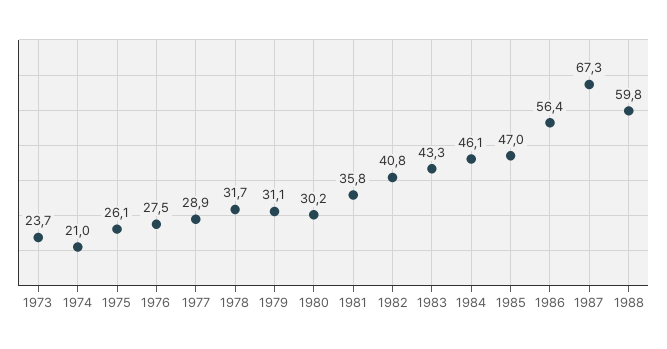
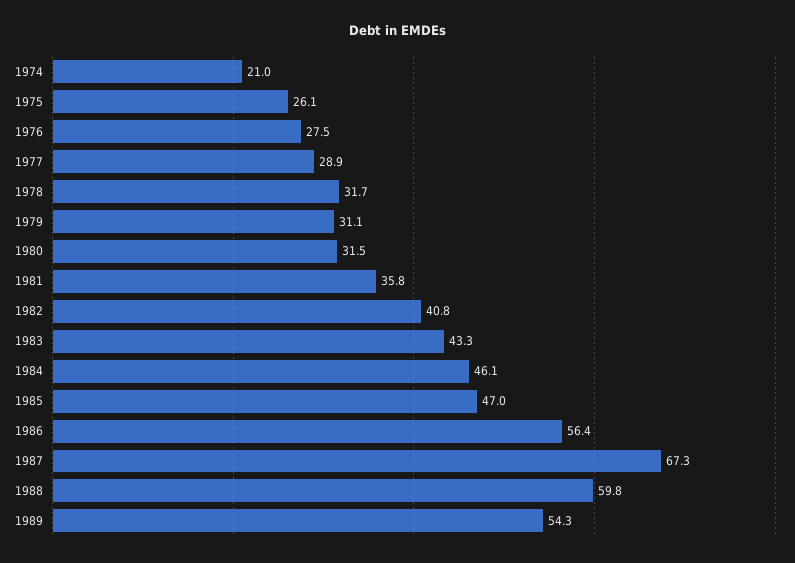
1973: 23.7 -> none
1980: 30.2 -> 31.5
1989: none -> 54.3

